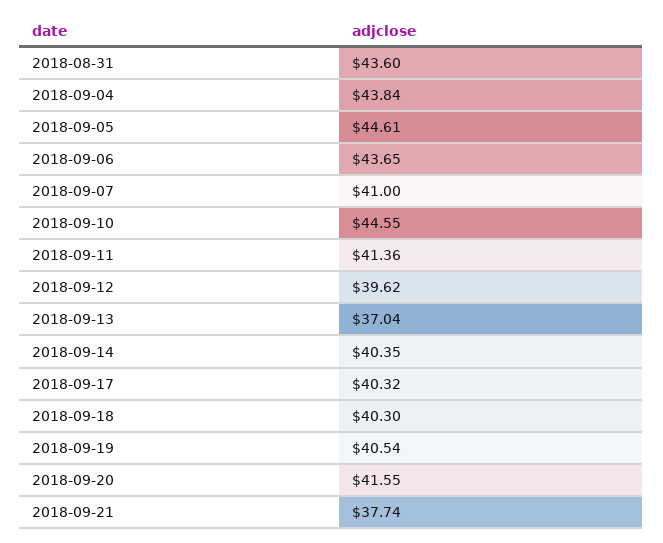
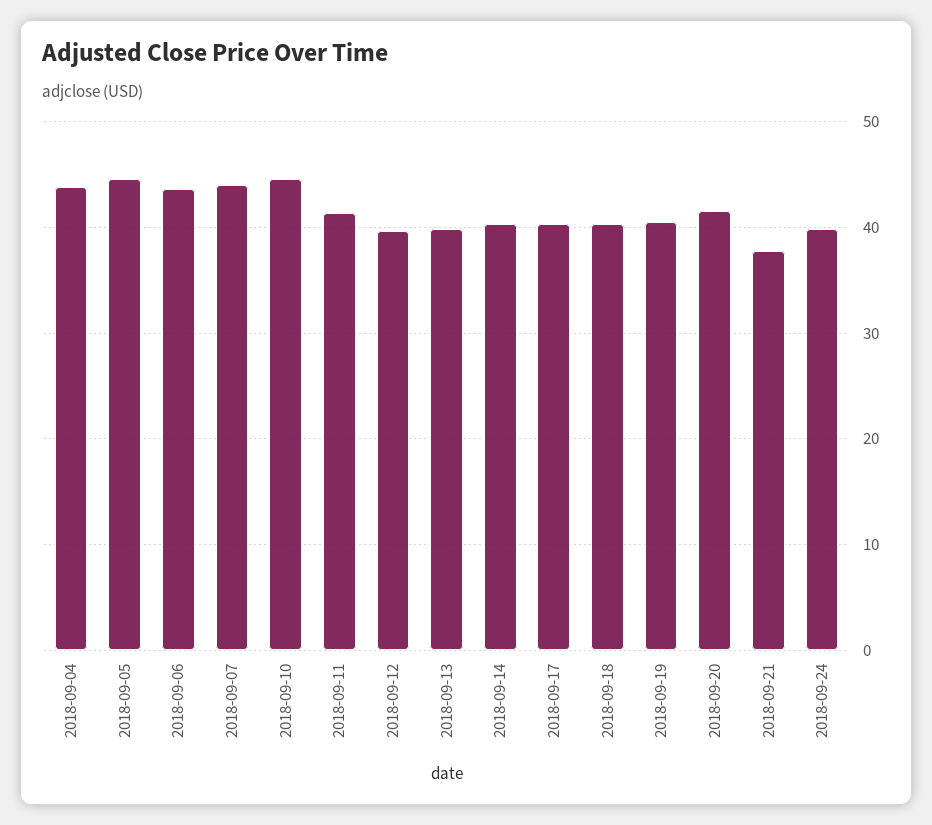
2018-08-31: 43.6 -> none
2018-09-07: 41 -> 44
2018-09-13: 37.04 -> 40
2018-09-24: none -> 40

